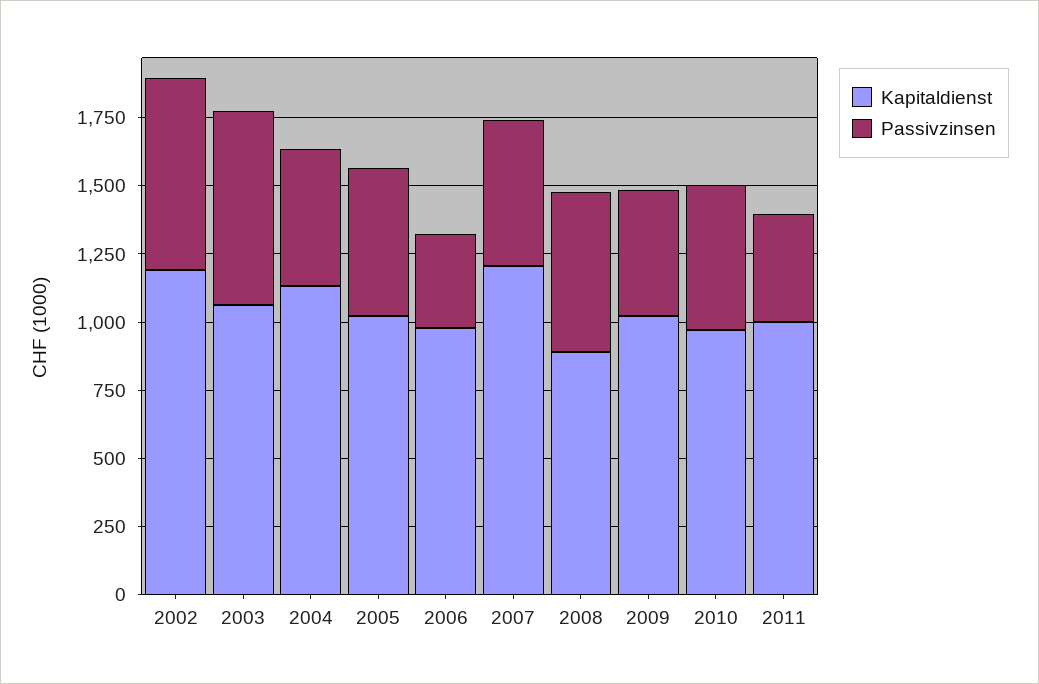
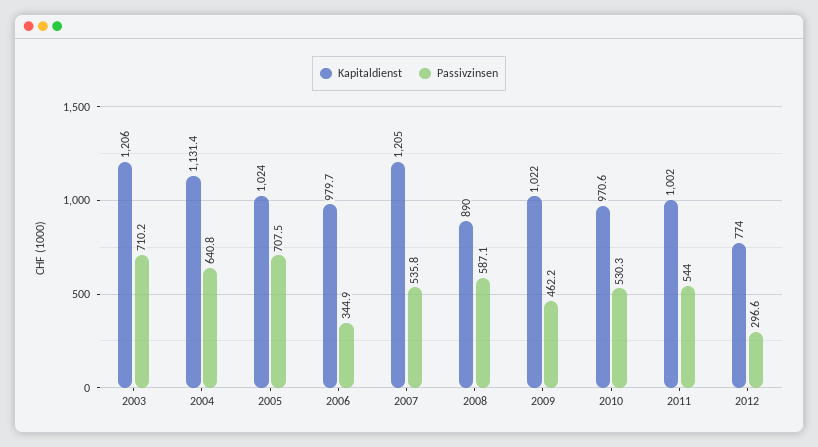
Kapitaldienst, 2002: 1200 -> none
Passivzinsen, 2002: 700 -> none
Kapitaldienst, 2003: 1050 -> 1206
Passivzinsen, 2004: 500 -> 640.8
Passivzinsen, 2005: 550 -> 707.5
Passivzinsen, 2011: 400 -> 544
Kapitaldienst, 2012: none -> 774
Passivzinsen, 2012: none -> 296.6

